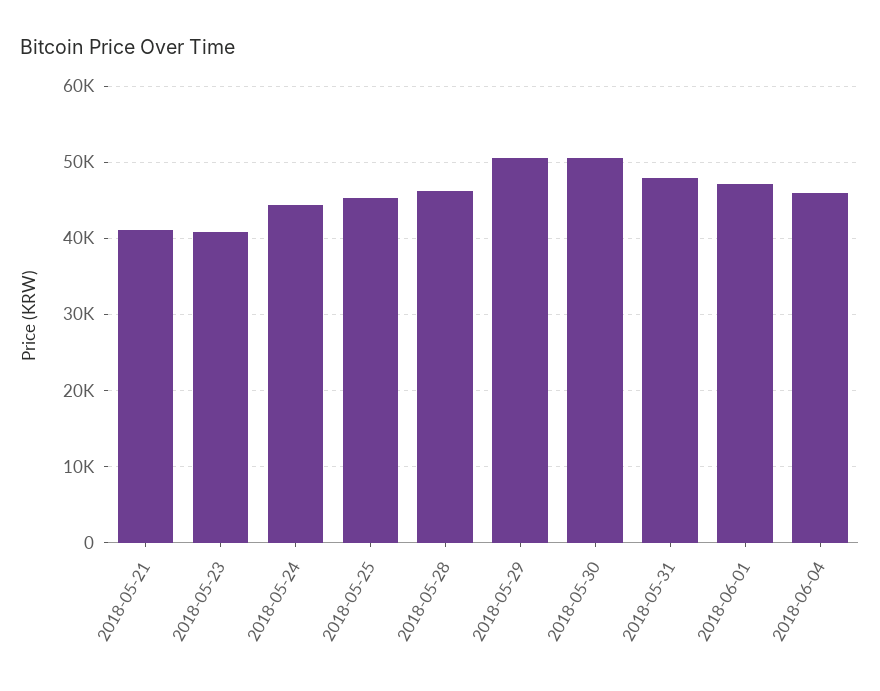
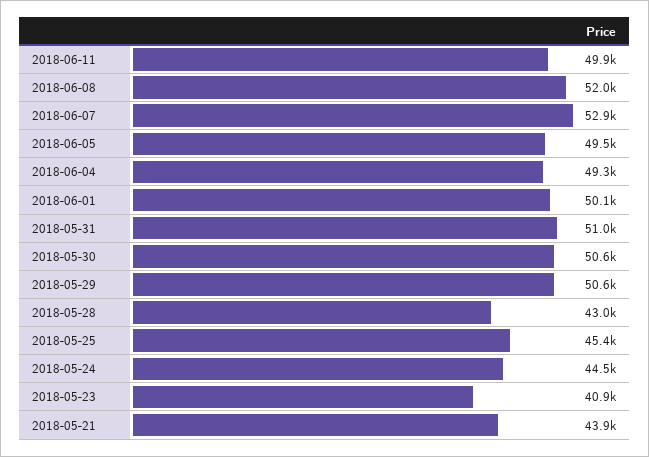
2018-05-21: 41000 -> 43900
2018-05-28: 46000 -> 43000
2018-05-31: 48000 -> 51000
2018-06-01: 47000 -> 50100
2018-06-04: 46000 -> 49300
2018-06-11: none -> 49900
2018-06-08: none -> 52000
2018-06-07: none -> 52900
2018-06-05: none -> 49500

